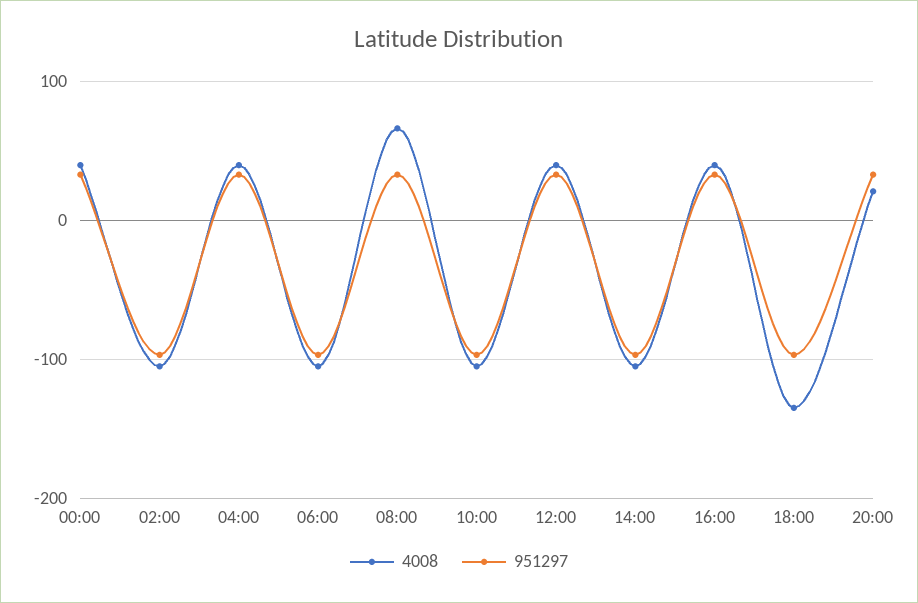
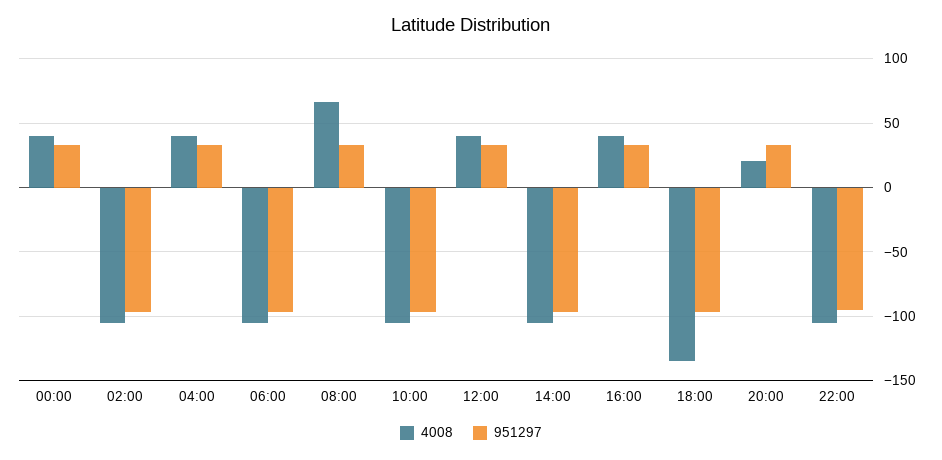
4008, 22:00: none -> -105
951297, 22:00: none -> -95

